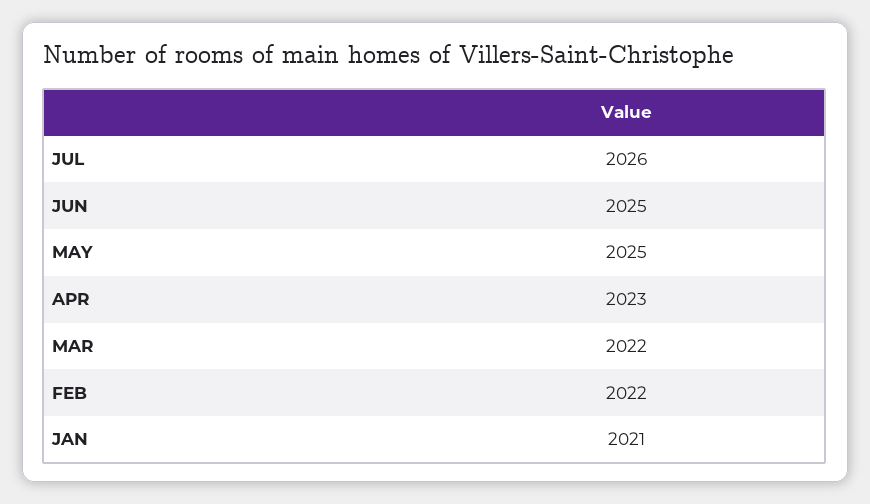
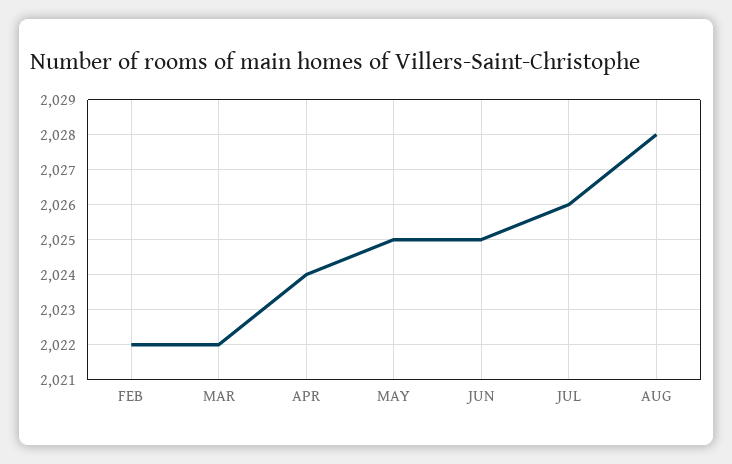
APR: 2023 -> 2024
JAN: 2021 -> none
AUG: none -> 2028

